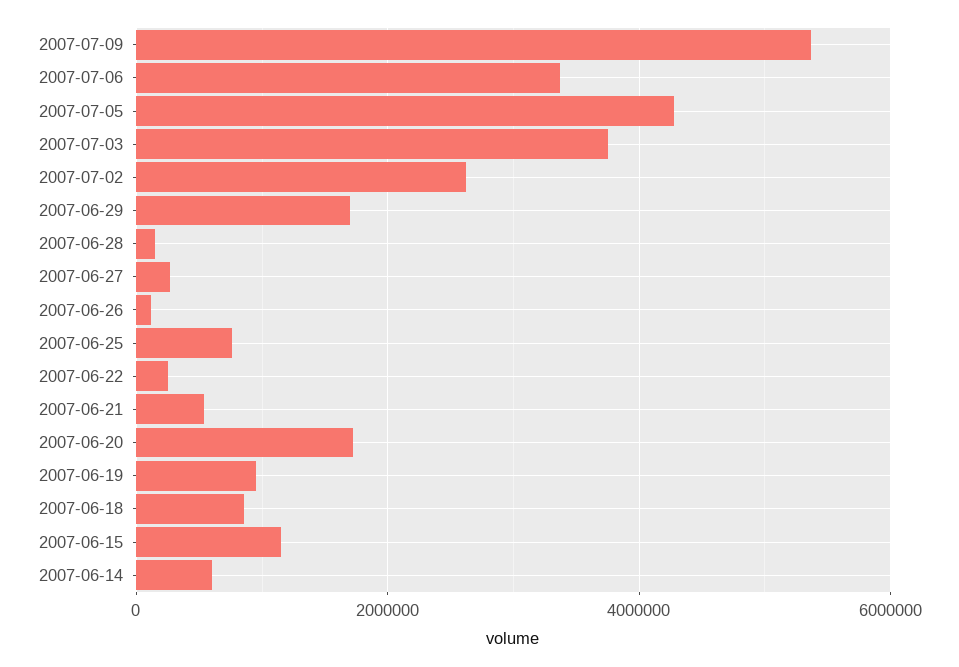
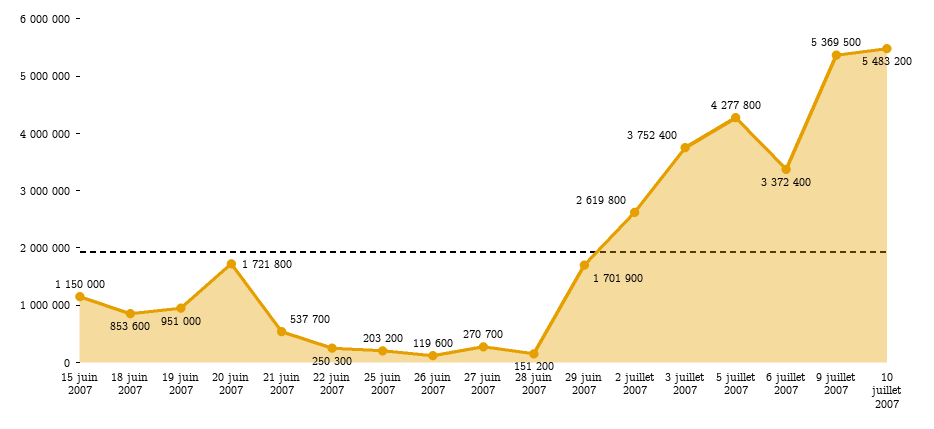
2007-06-25: 800000 -> 203200
2007-06-14: 600000 -> none
10 juillet 2007: none -> 5483200

